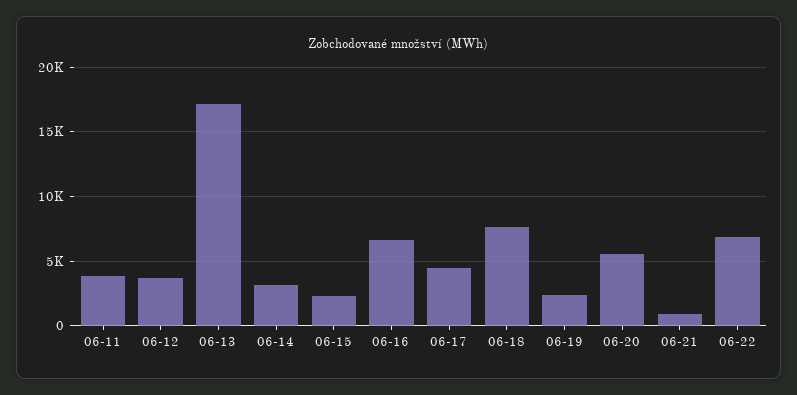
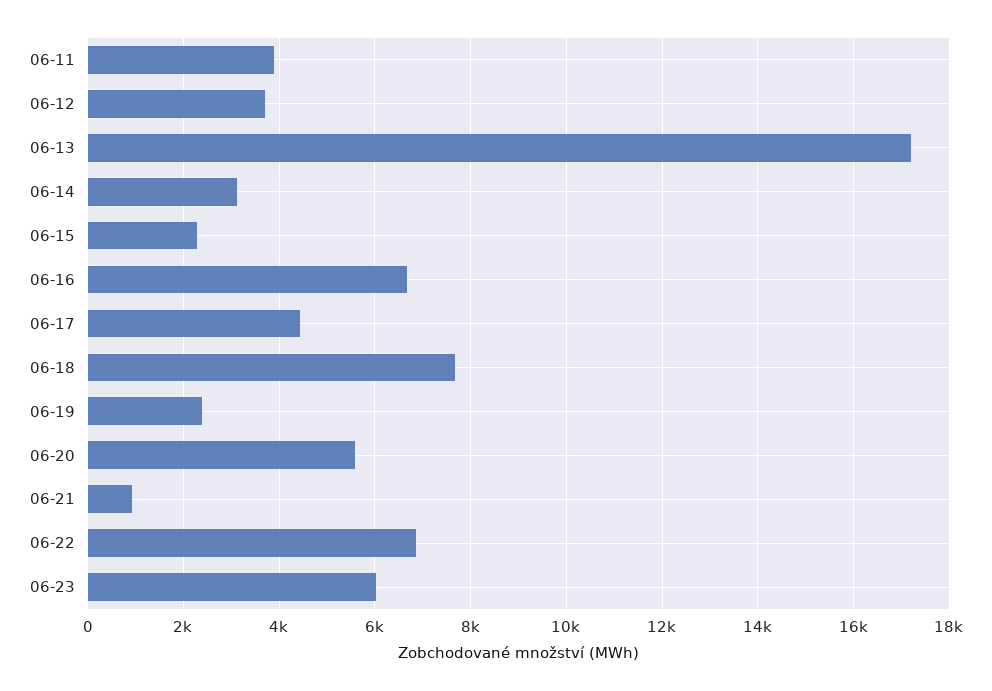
06-23: none -> 6000

